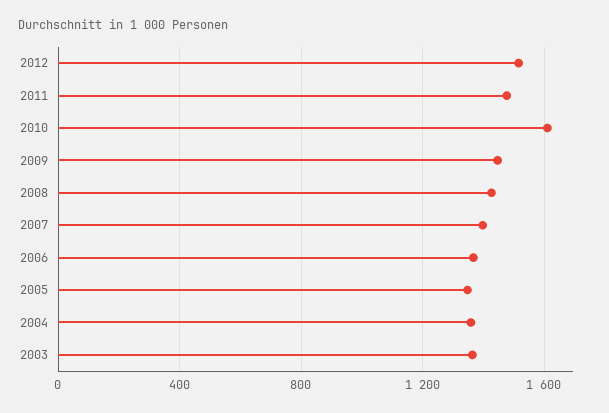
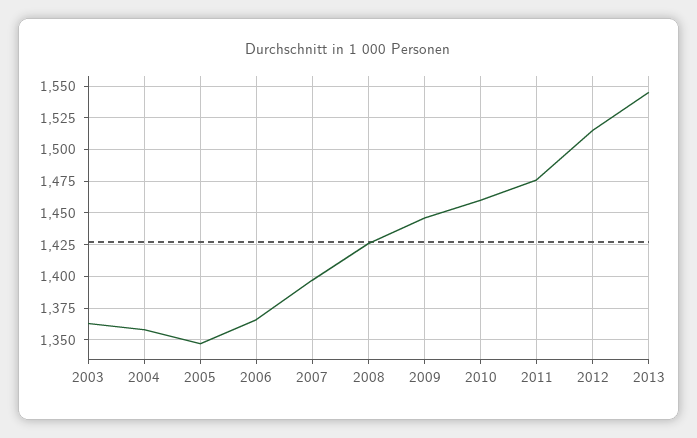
2010: 1600 -> 1460
2013: none -> 1545

